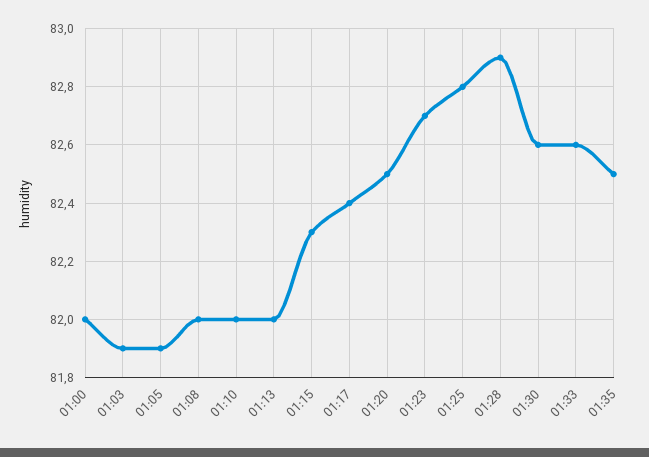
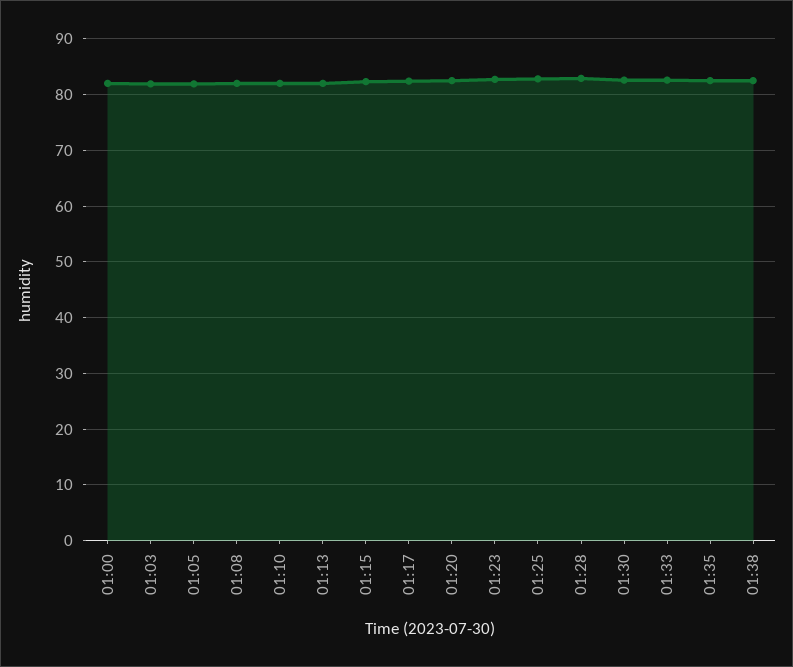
01:38: none -> 82

